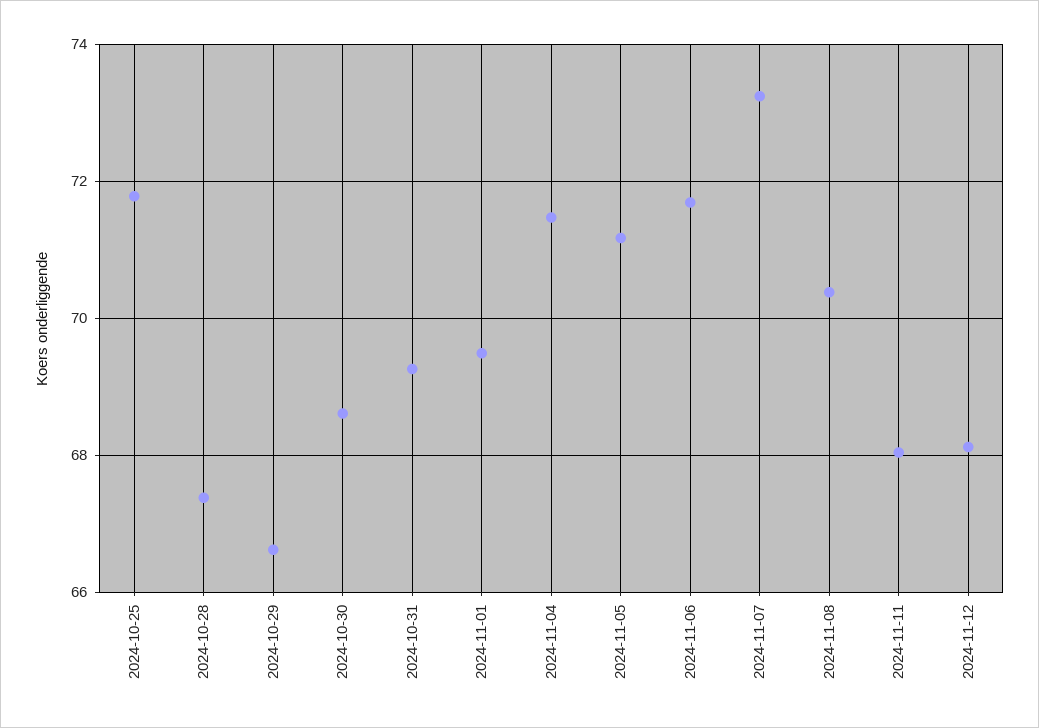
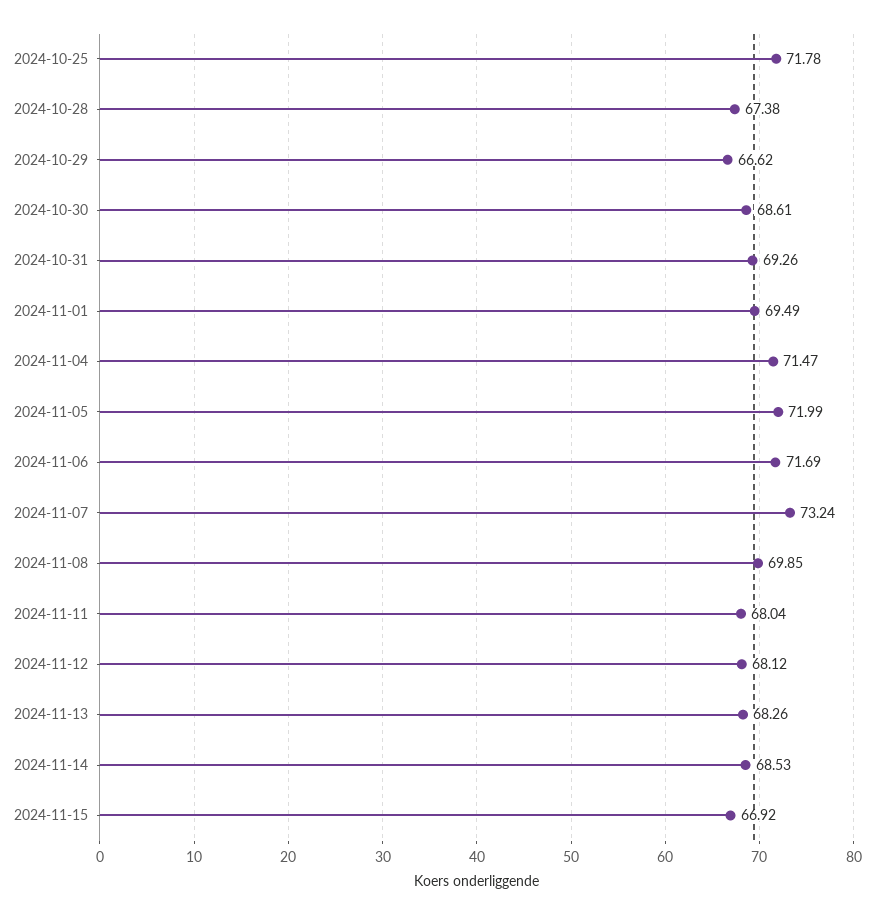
2024-11-05: 71.2 -> 71.99
2024-11-08: 70.4 -> 69.85
2024-11-13: none -> 68.26
2024-11-14: none -> 68.53
2024-11-15: none -> 66.92

